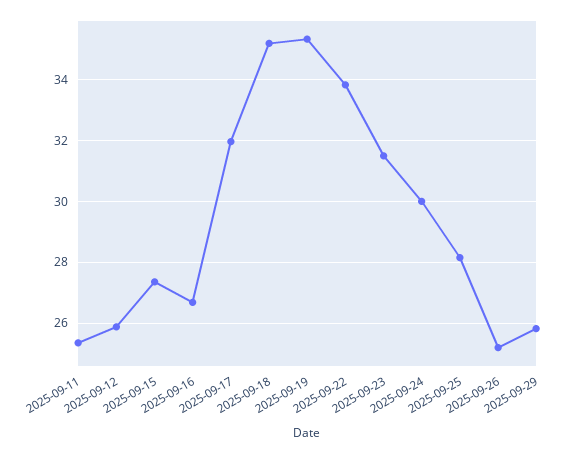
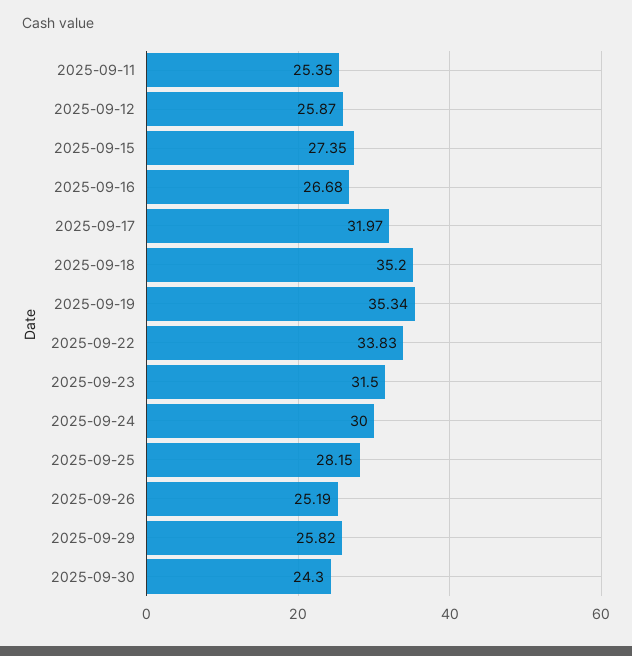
2025-09-30: none -> 24.3

